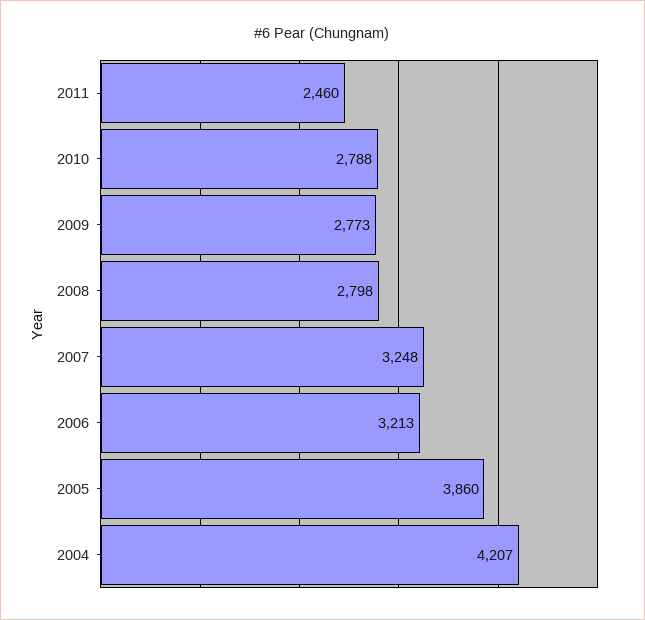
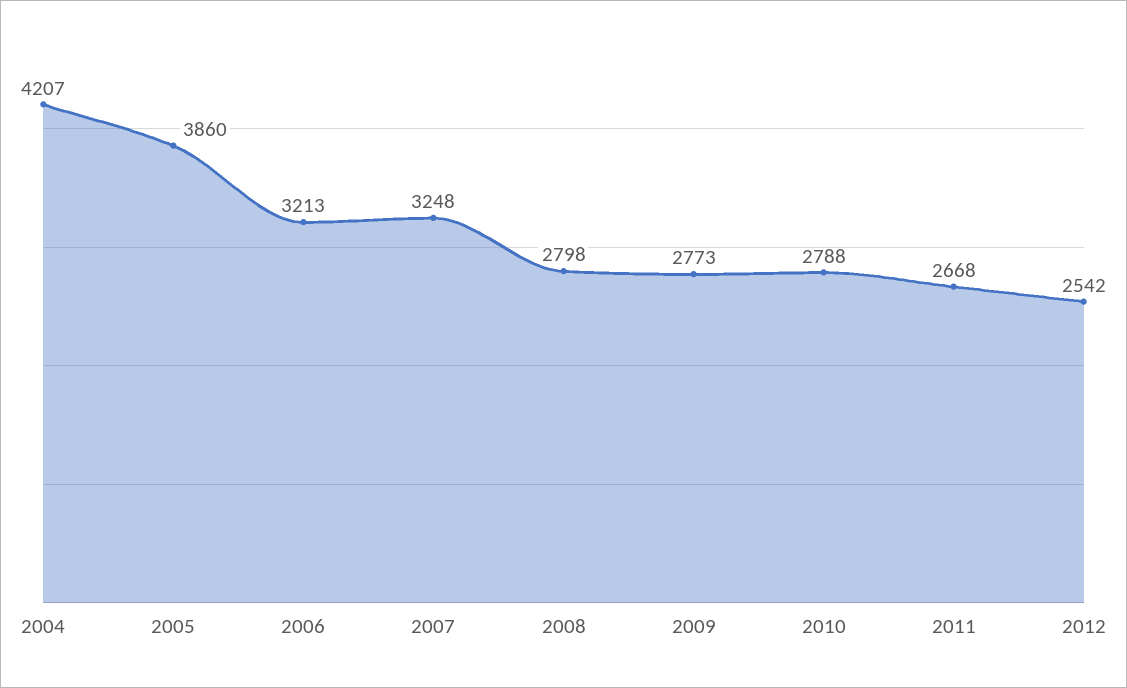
2011: 2460 -> 2668
2012: none -> 2542

